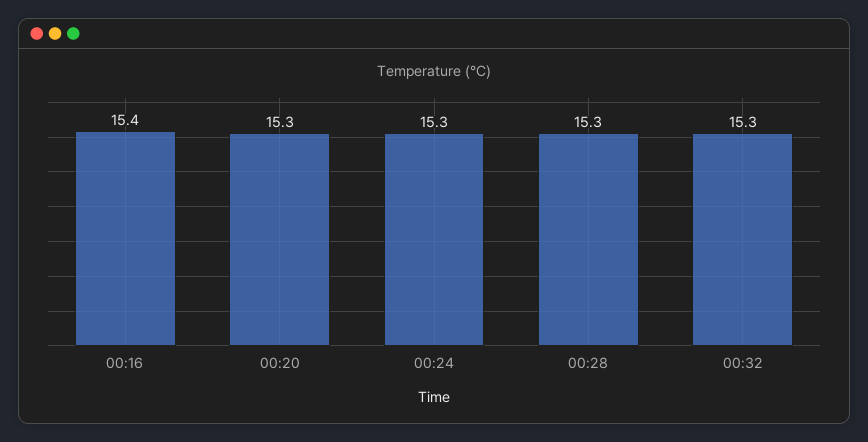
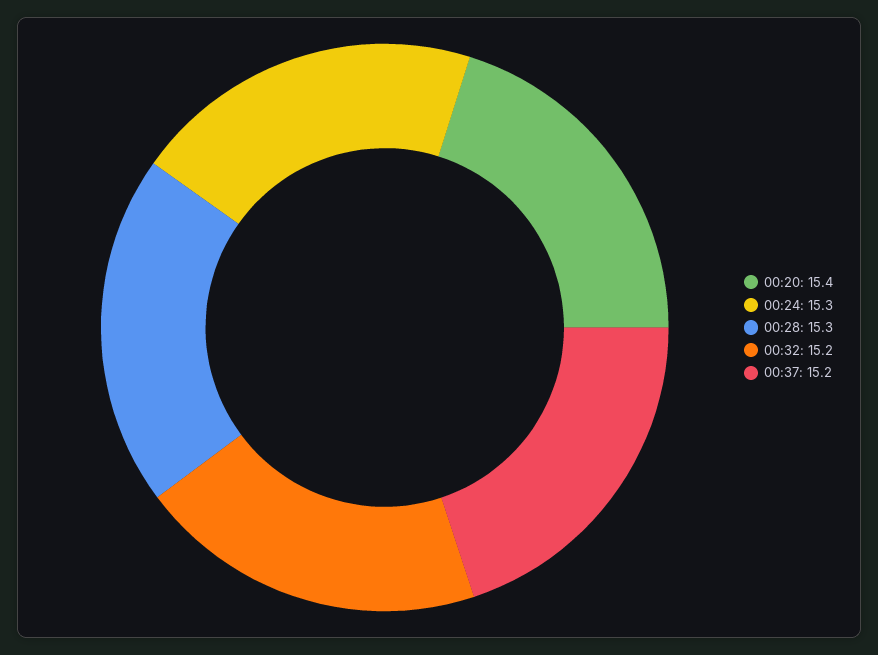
00:16: 15.4 -> none
00:20: 15.3 -> 15.4
00:32: 15.3 -> 15.2
00:37: none -> 15.2

